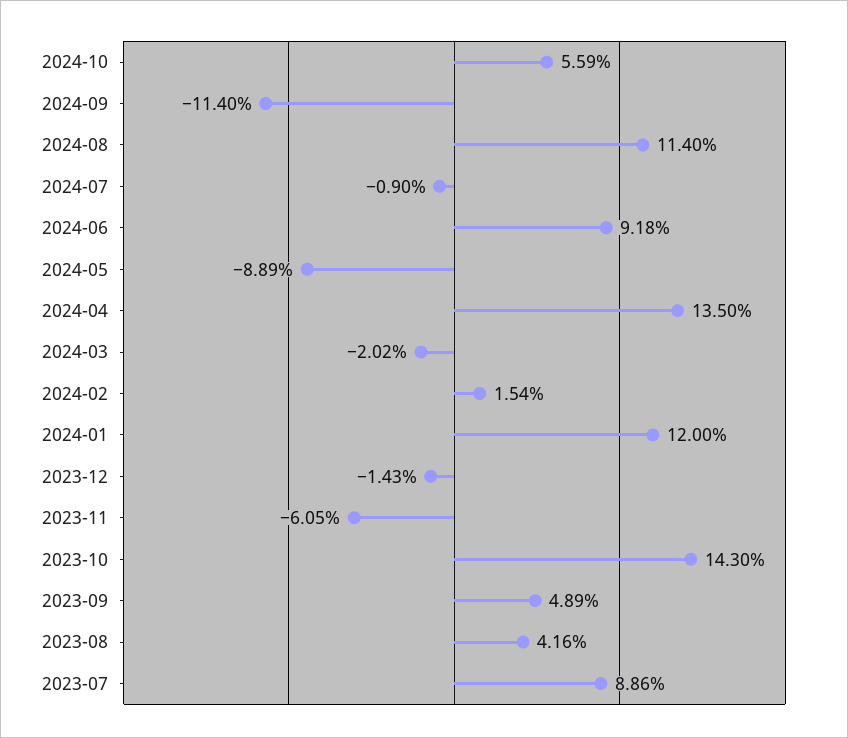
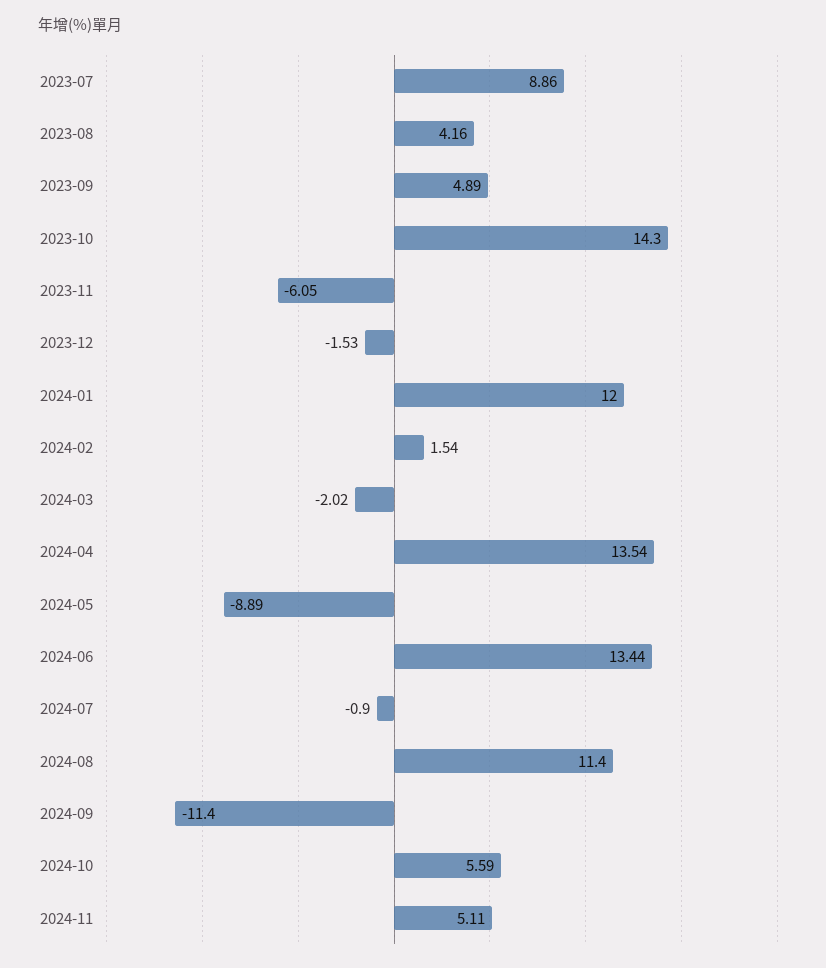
2024-06: 9.18 -> 13.44
2024-04: 13.5 -> 13.54
2023-12: -1.43 -> -1.53
2024-11: none -> 5.11

